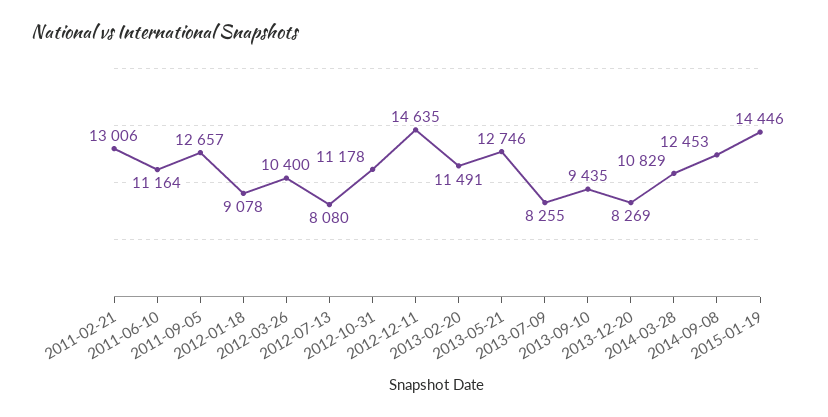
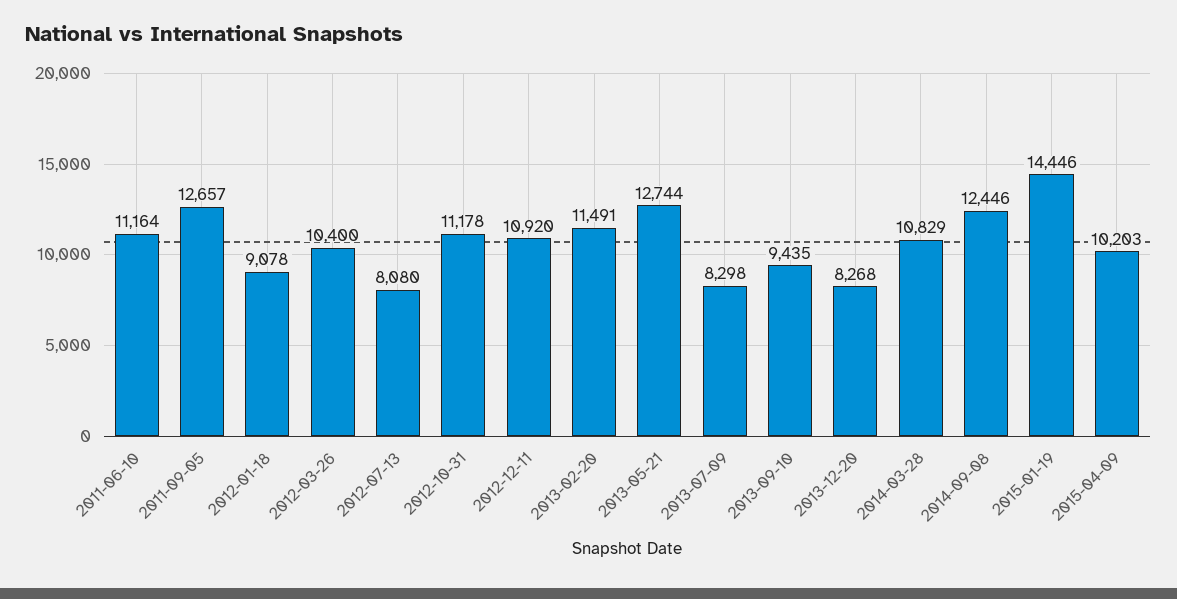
2011-02-21: 13006 -> none
2012-12-11: 14635 -> 10920
2013-05-21: 12746 -> 12744
2013-07-09: 8255 -> 8298
2013-12-20: 8269 -> 8268
2014-09-08: 12453 -> 12446
2015-04-09: none -> 10203

